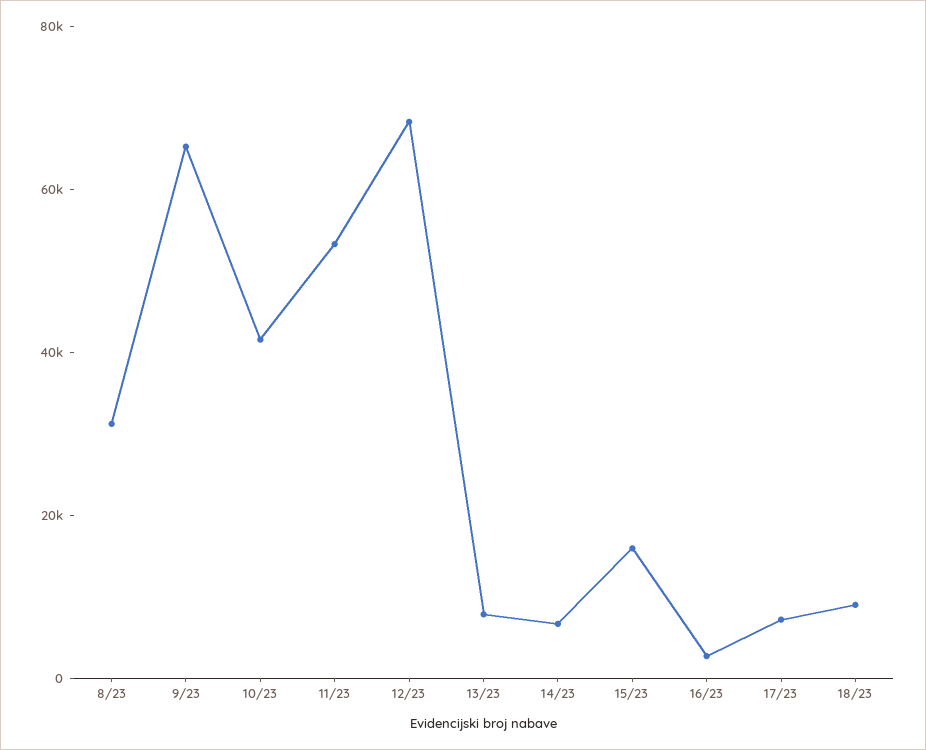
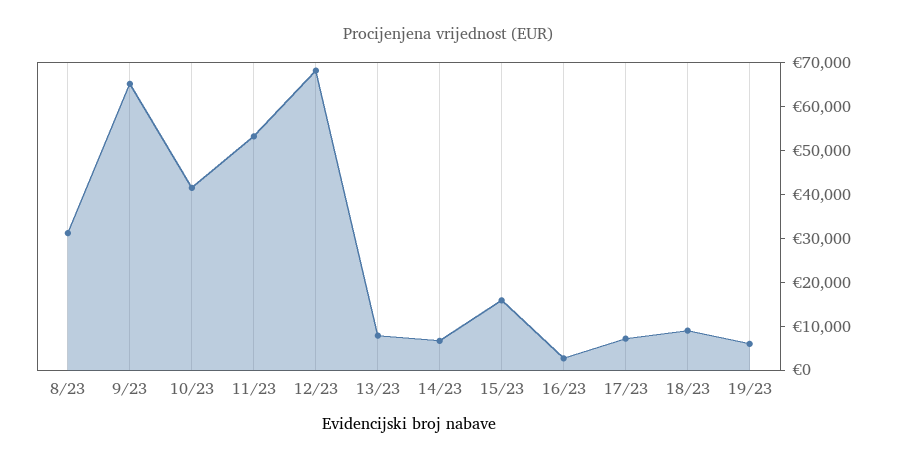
19/23: none -> 6000

